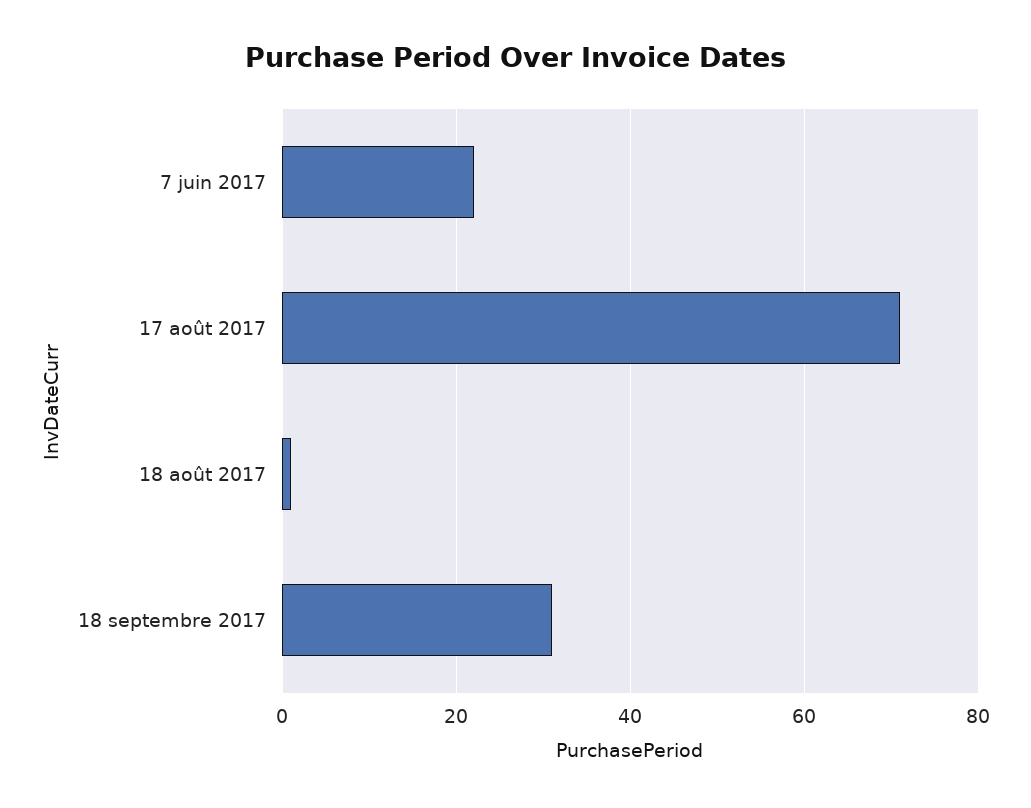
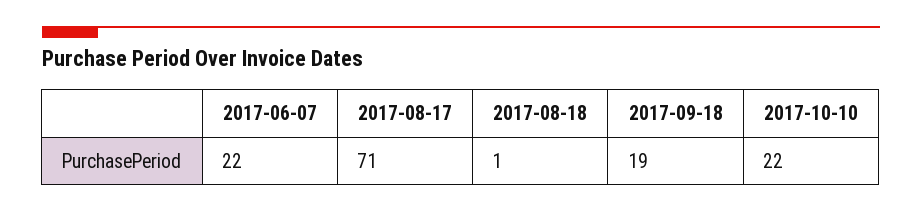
18 septembre 2017: 30 -> 19
2017-10-10: none -> 22

